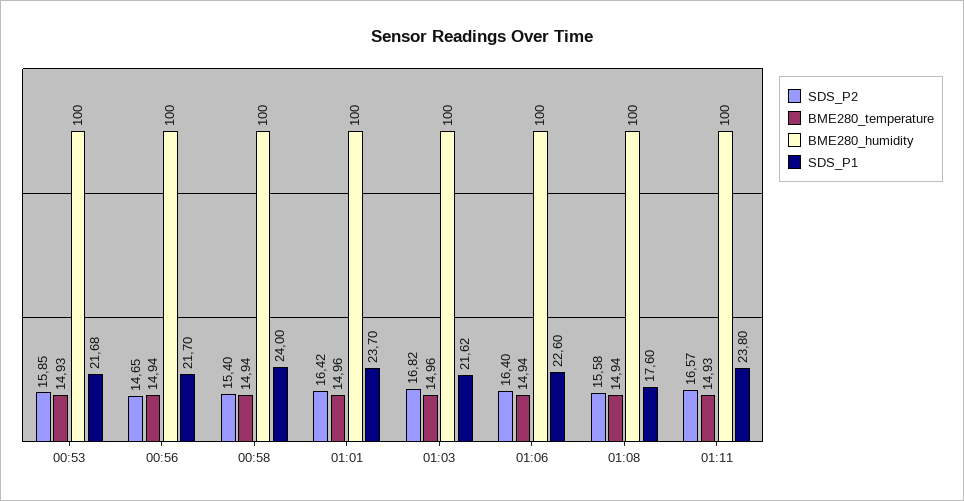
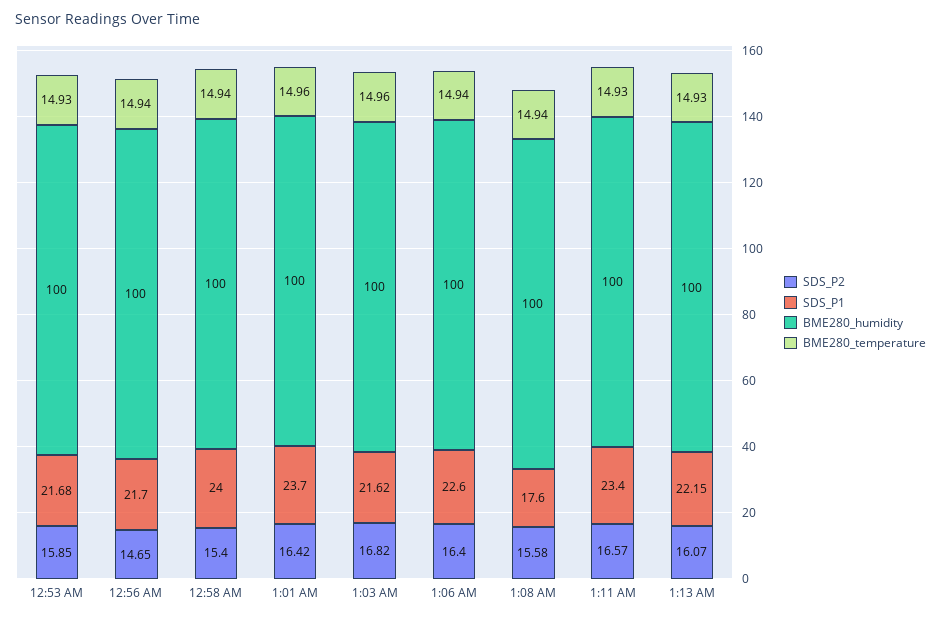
SDS_P1, 01:11: 23.8 -> 23.4
SDS_P2, 1:13 AM: none -> 16.07
SDS_P1, 1:13 AM: none -> 22.15
BME280_humidity, 1:13 AM: none -> 100
BME280_temperature, 1:13 AM: none -> 14.93

